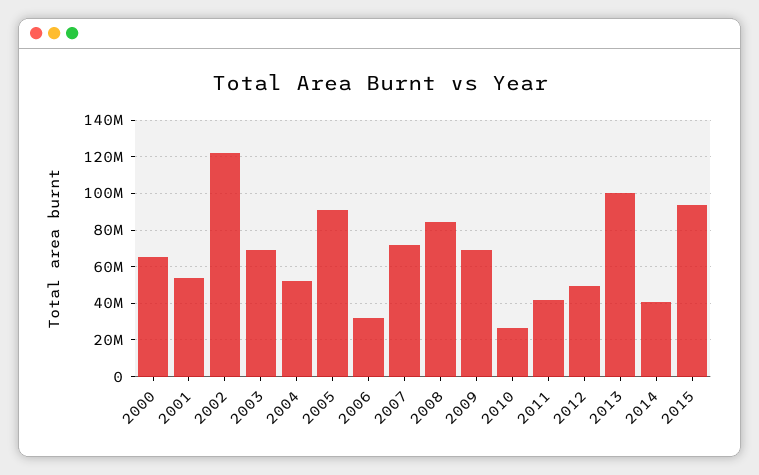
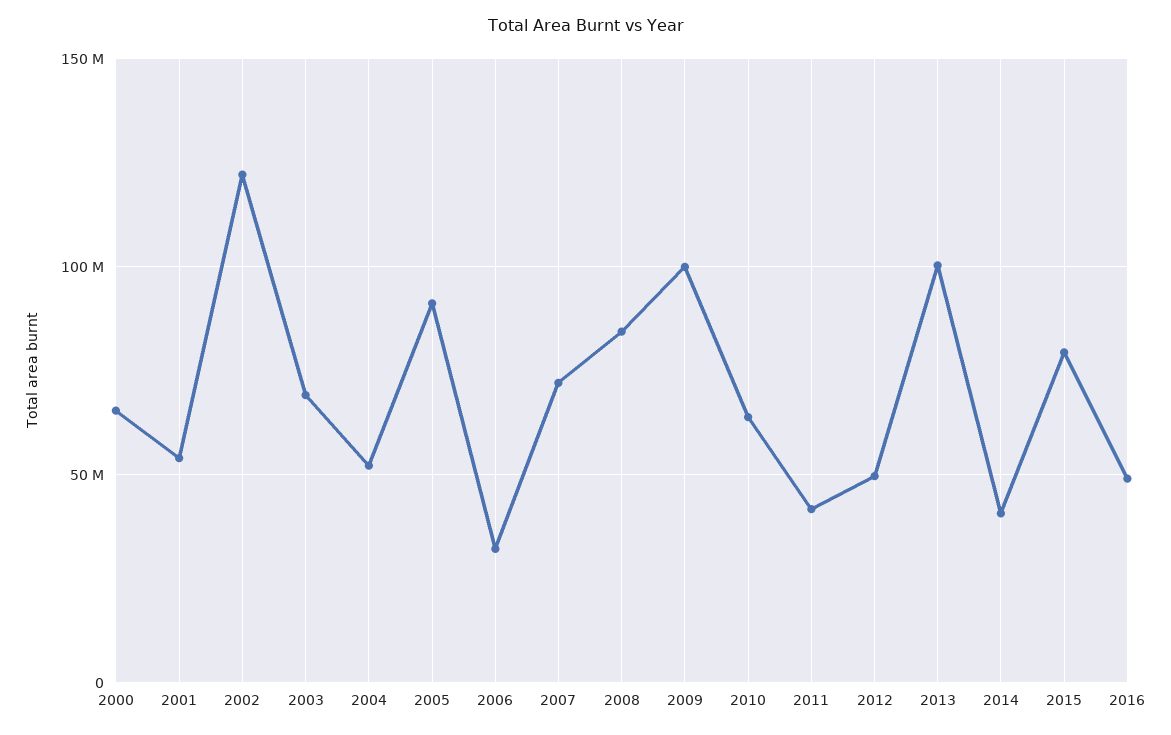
2009: 70000000 -> 100000000
2010: 25000000 -> 65000000
2015: 95000000 -> 80000000
2016: none -> 50000000

